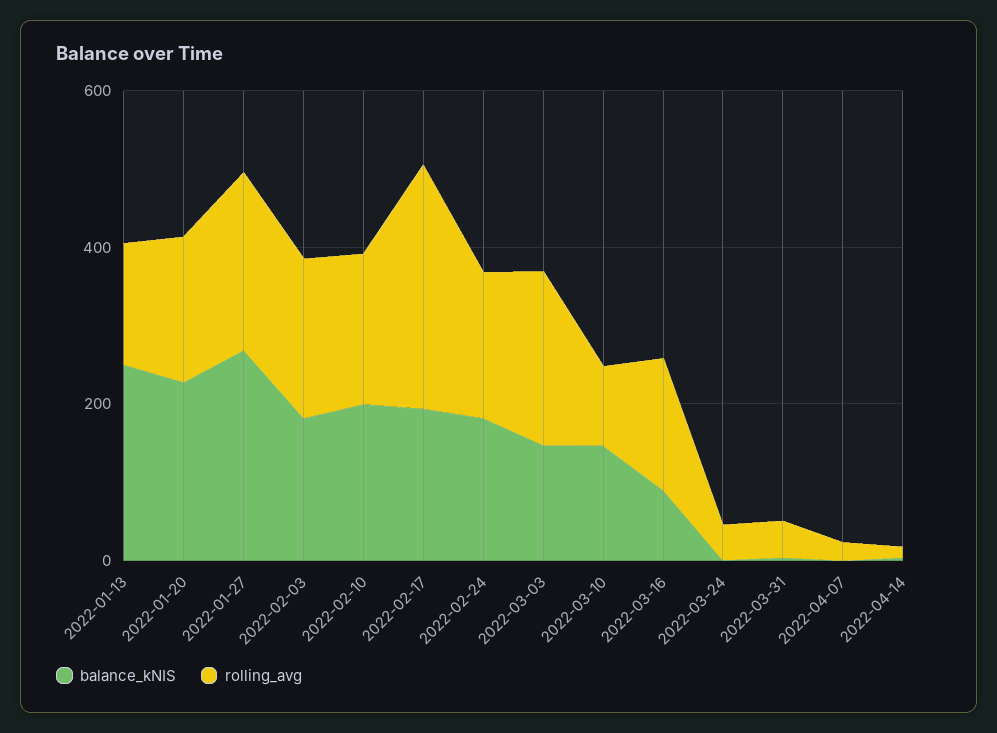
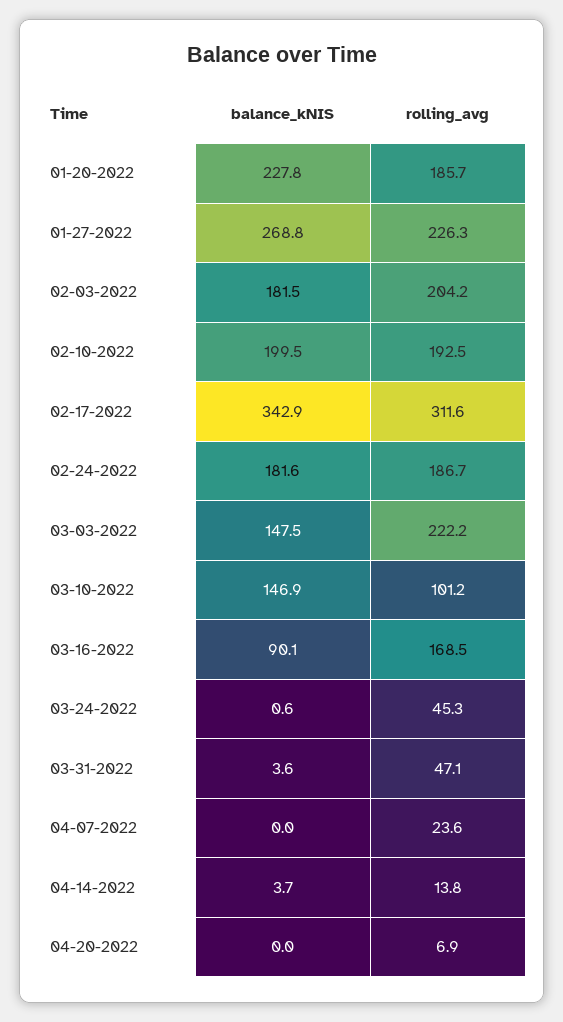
balance_kNIS, 2022-01-13: 250 -> none
rolling_avg, 2022-01-13: 150 -> none
balance_kNIS, 2022-02-17: 200 -> 342.9
balance_kNIS, 04-20-2022: none -> 0
rolling_avg, 04-20-2022: none -> 6.9

